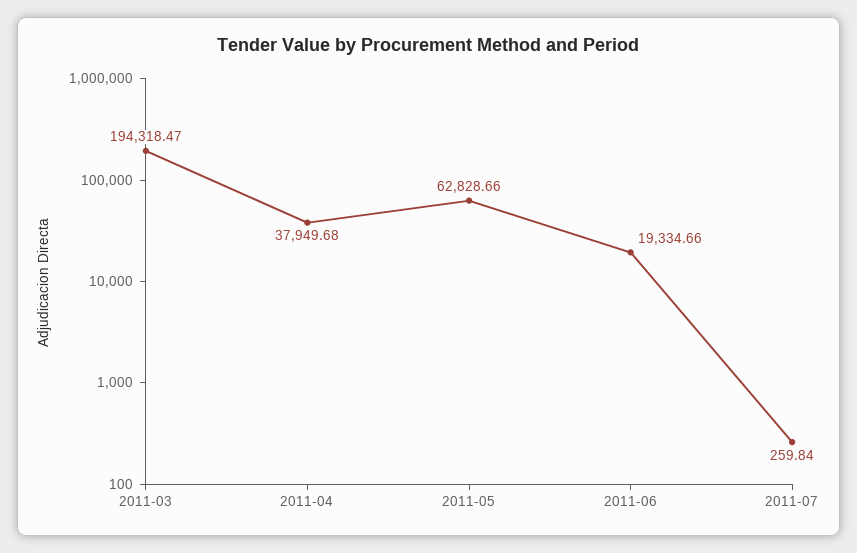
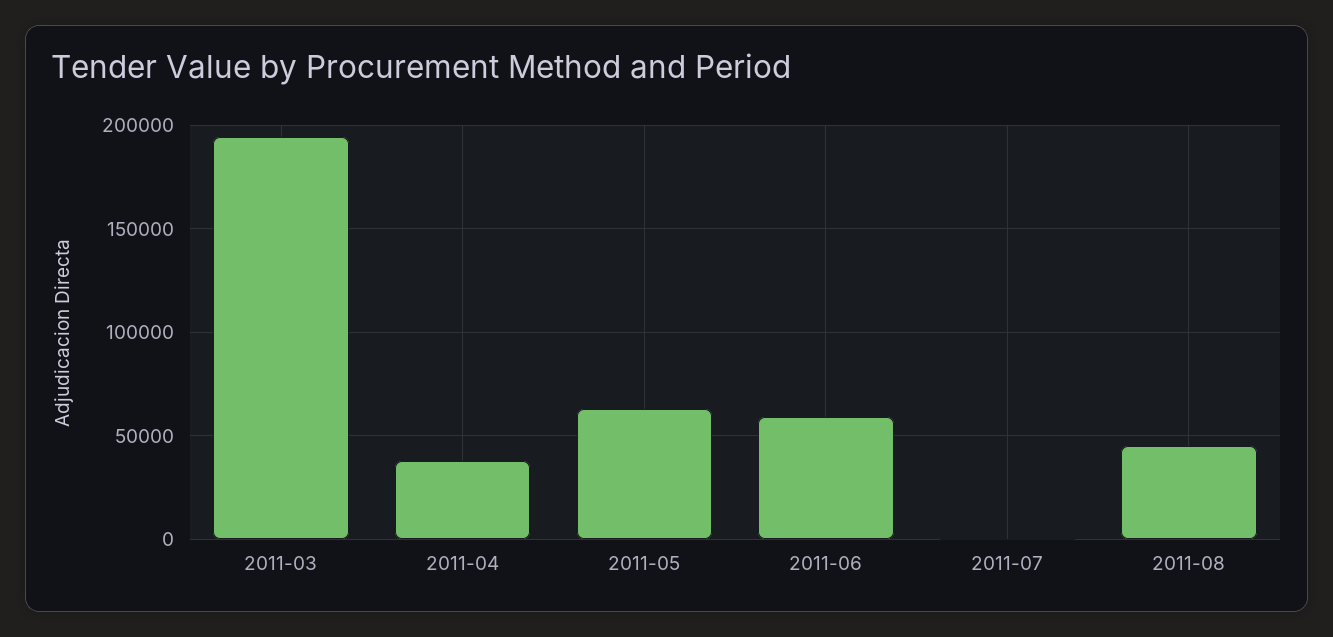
2011-06: 19334.66 -> 60000
2011-08: none -> 45000

